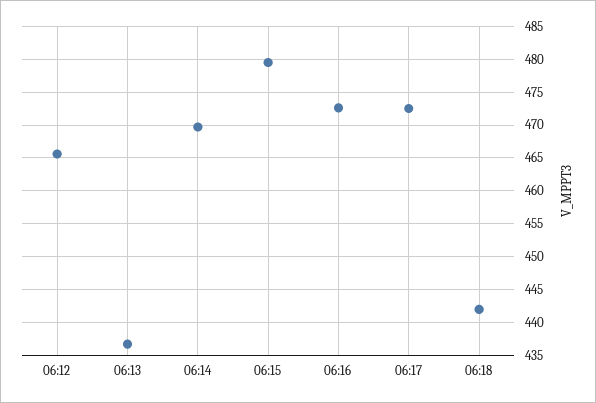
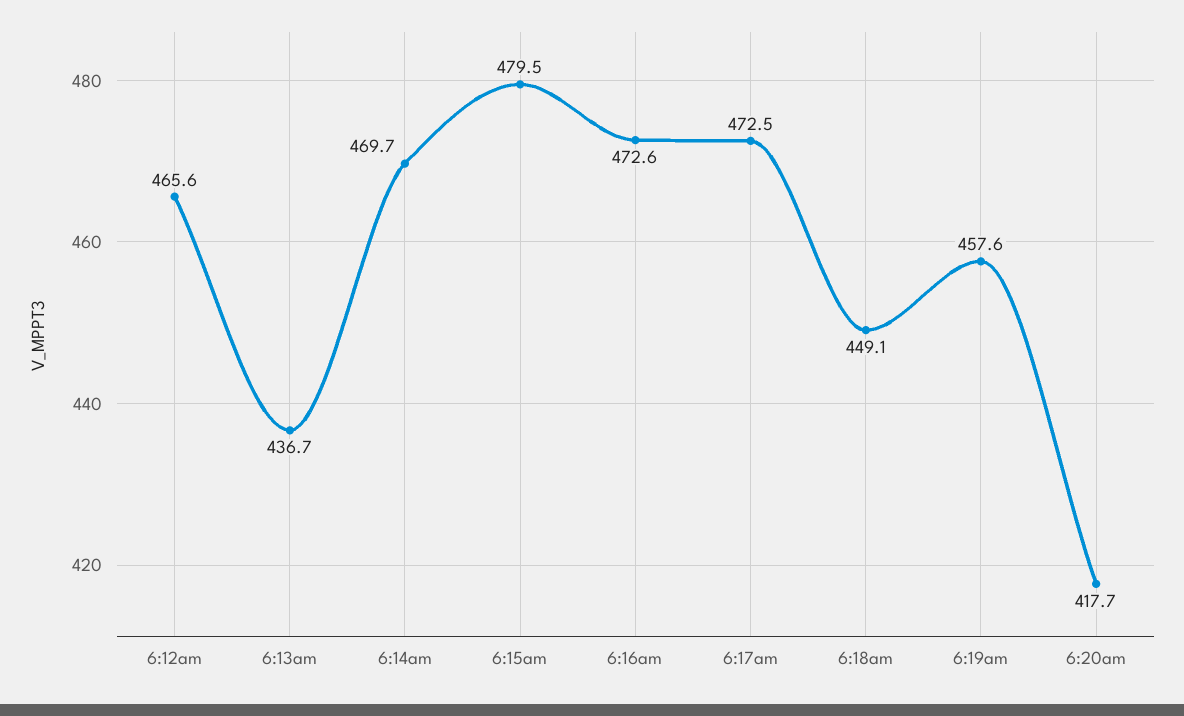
06:18: 442 -> 449.1
6:19am: none -> 457.6
6:20am: none -> 417.7

